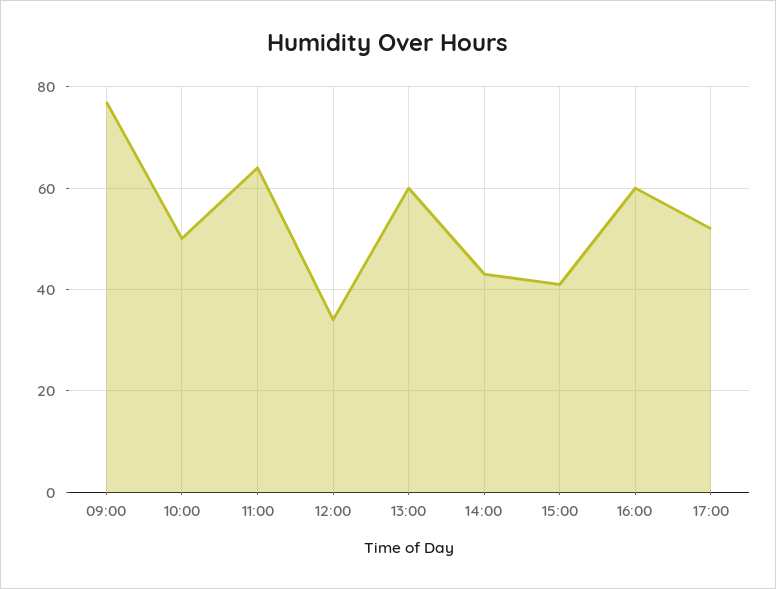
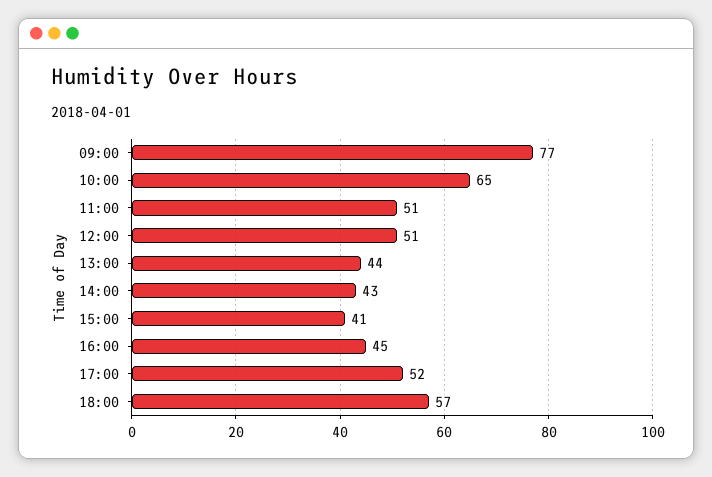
10:00: 50 -> 65
11:00: 65 -> 51
12:00: 35 -> 51
13:00: 60 -> 44
16:00: 60 -> 45
18:00: none -> 57

